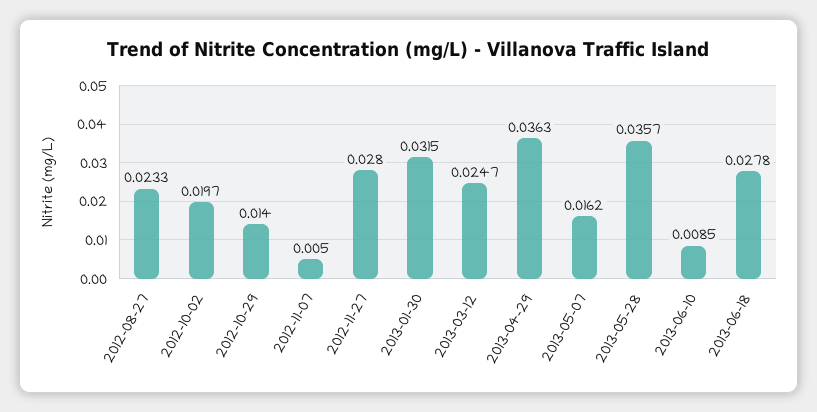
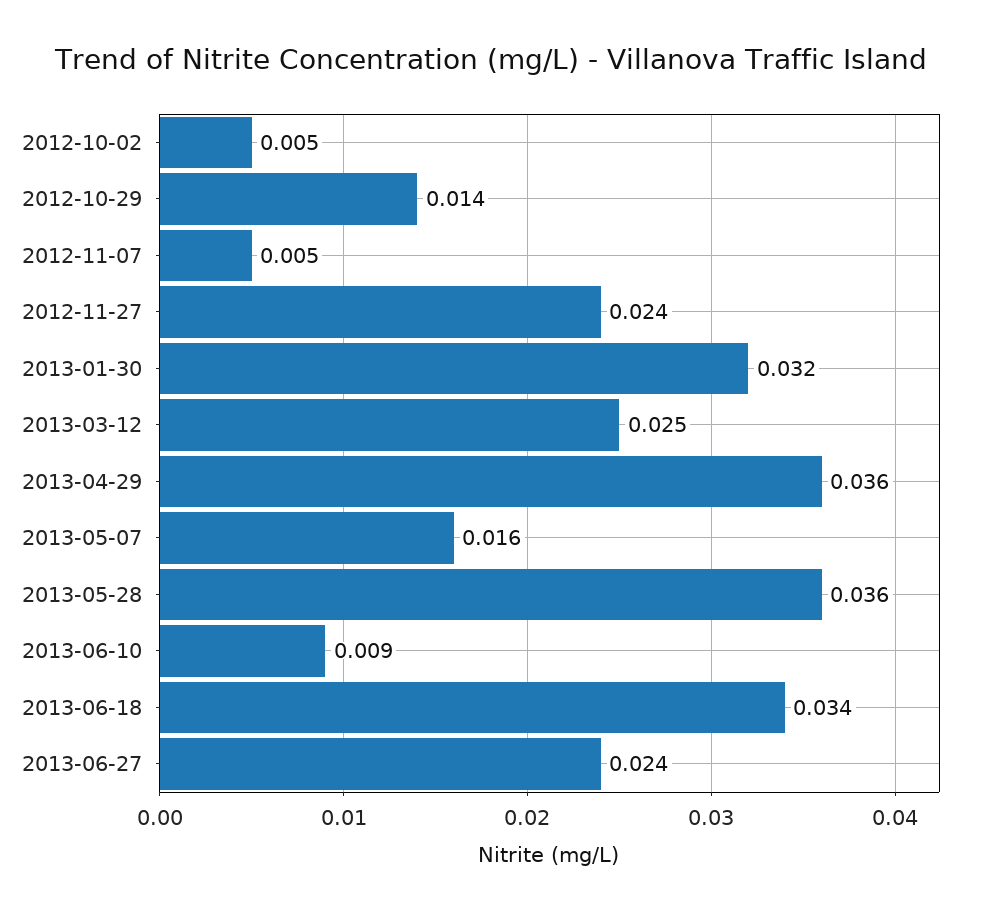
2012-08-27: 0.0233 -> none
2012-10-02: 0.0197 -> 0.005
2012-11-27: 0.028 -> 0.024
2013-06-18: 0.0278 -> 0.034
2013-06-27: none -> 0.024

